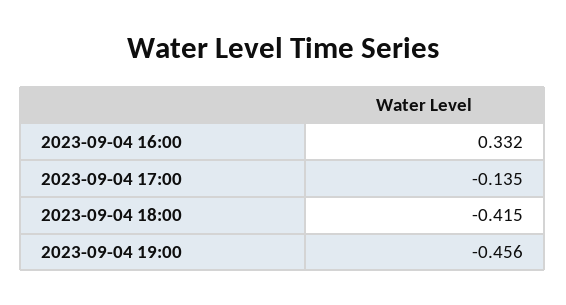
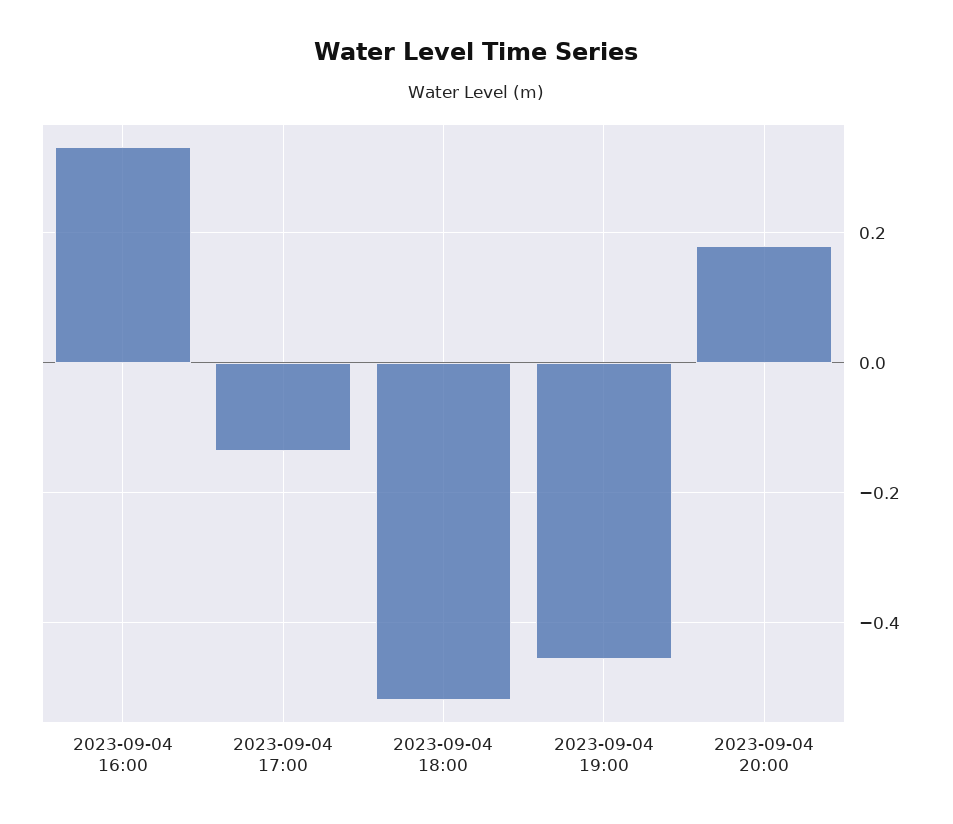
2023-09-04 18:00: -0.415 -> -0.52
2023-09-04 20:00: none -> 0.18

